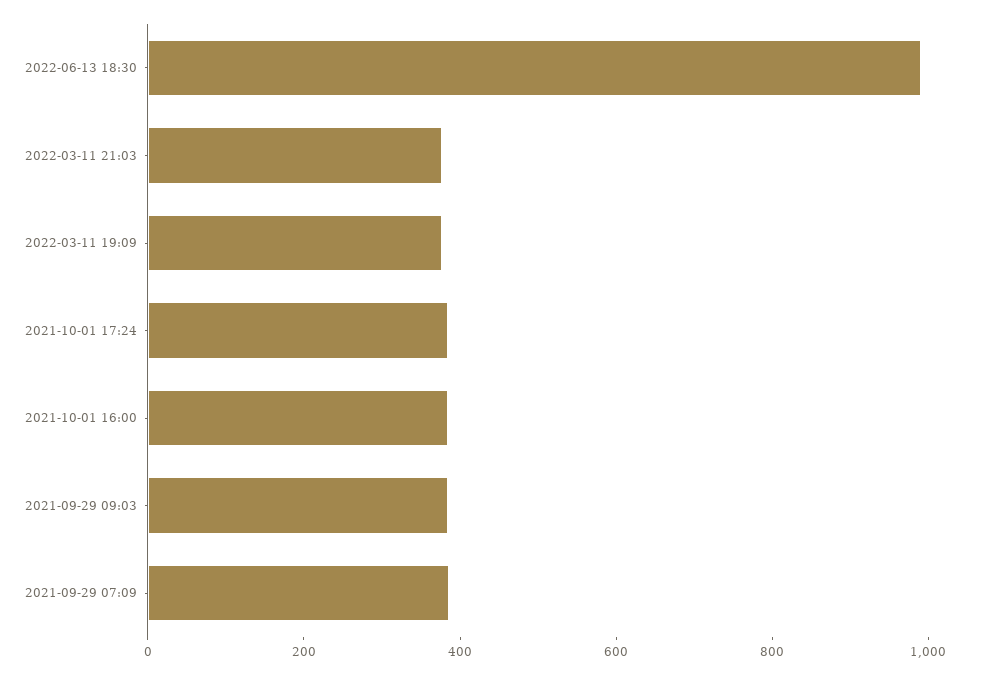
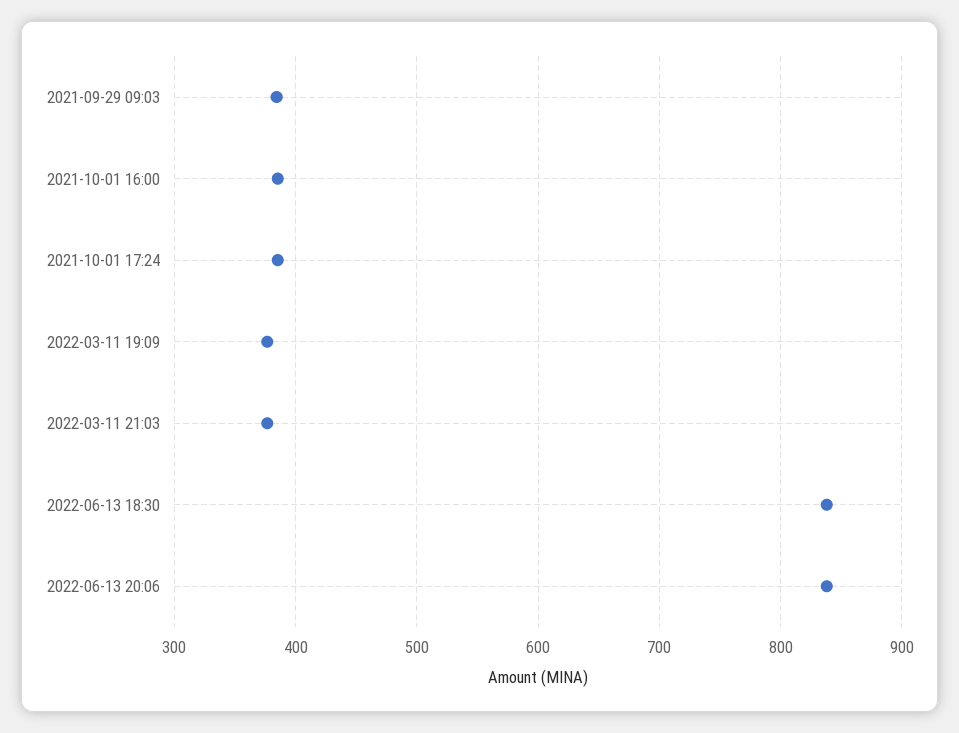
2022-06-13 18:30: 1000 -> 840
2021-09-29 07:09: 400 -> none
2022-06-13 20:06: none -> 840

